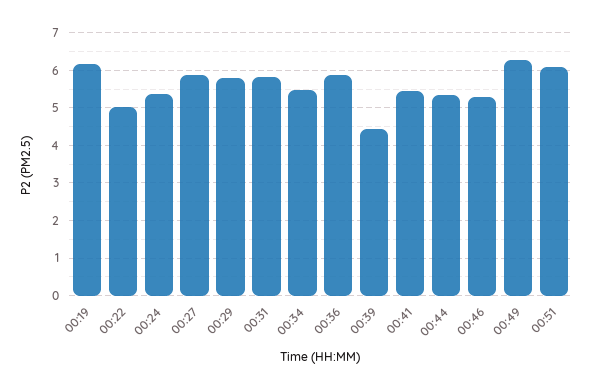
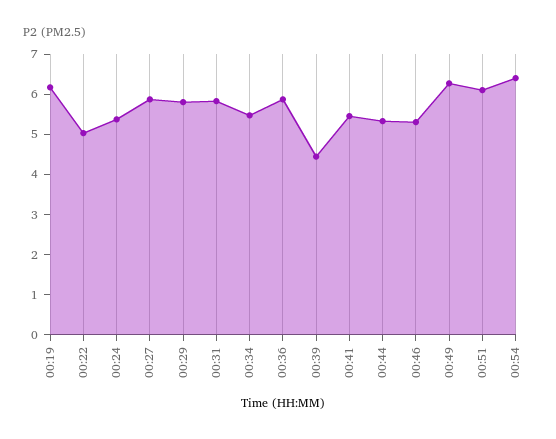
00:54: none -> 6.4

